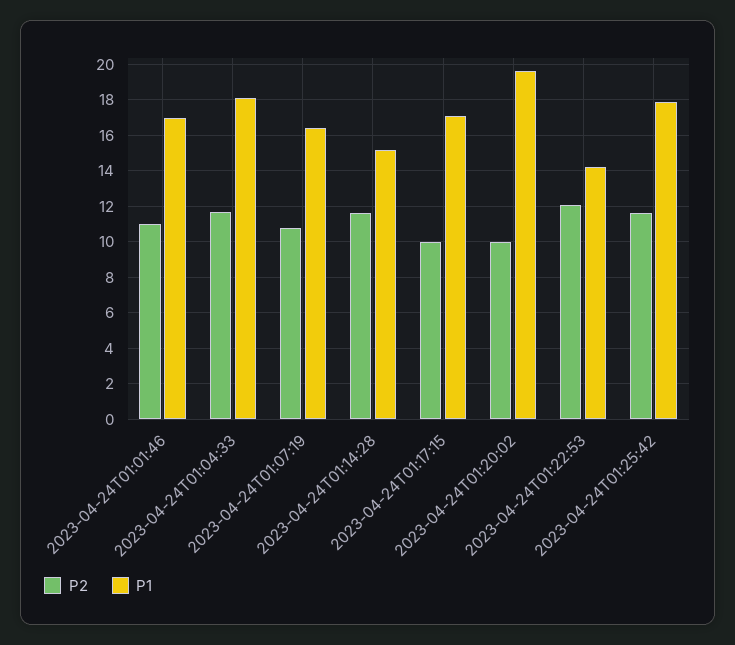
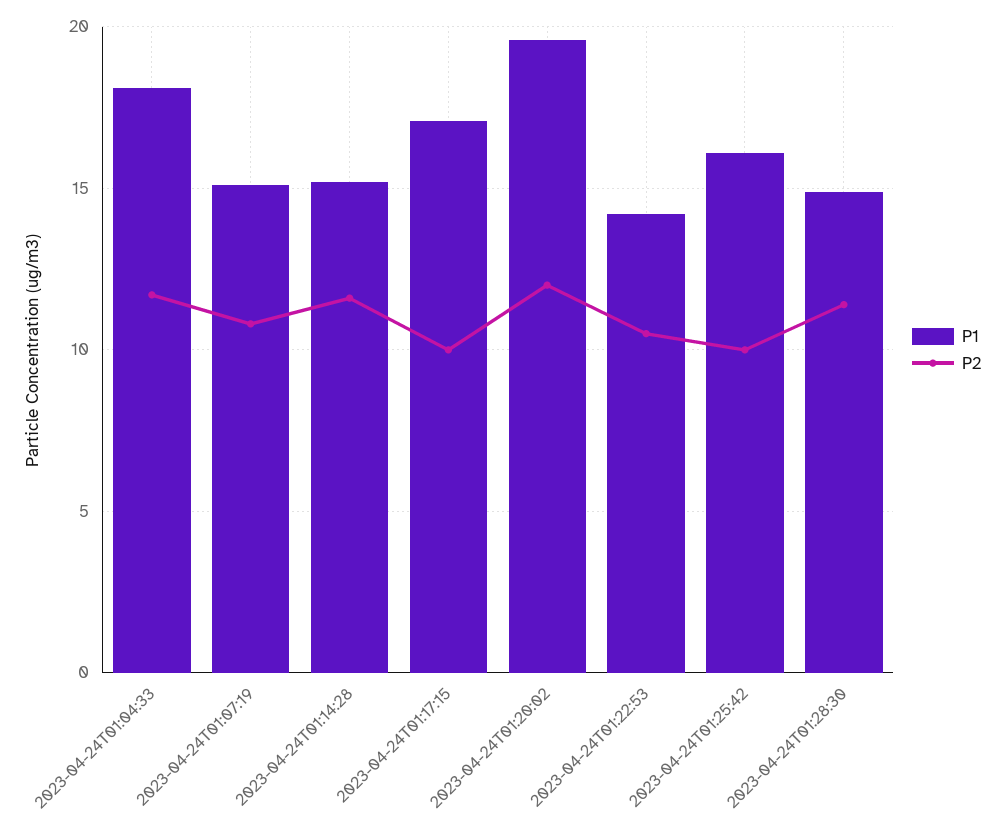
P2, 2023-04-24T01:01:46: 11 -> none
P1, 2023-04-24T01:01:46: 17 -> none
P1, 2023-04-24T01:07:19: 16.5 -> 15
P2, 2023-04-24T01:20:02: 10 -> 12
P2, 2023-04-24T01:22:53: 12 -> 10.5
P2, 2023-04-24T01:25:42: 11.5 -> 10
P1, 2023-04-24T01:25:42: 18 -> 16
P1, 2023-04-24T01:28:30: none -> 15
P2, 2023-04-24T01:28:30: none -> 11.5

